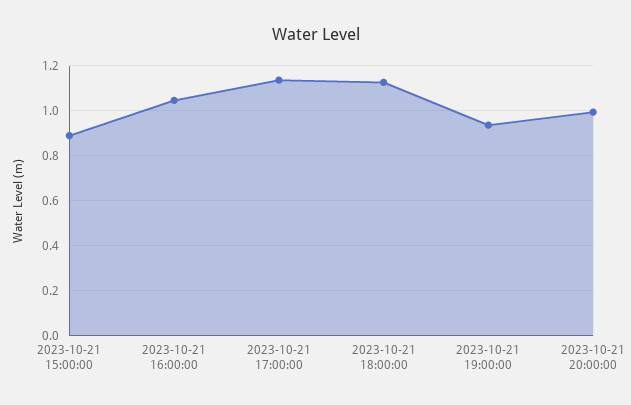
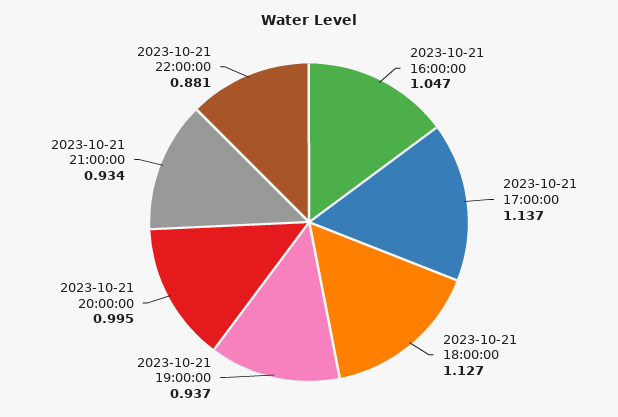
2023-10-21 15:00:00: 0.9 -> none
2023-10-21 21:00:00: none -> 0.934
2023-10-21 22:00:00: none -> 0.881

